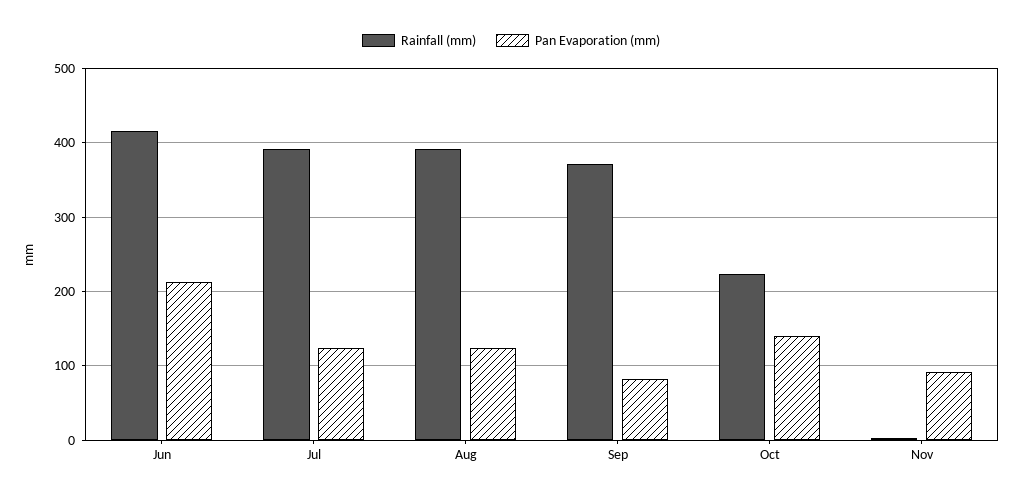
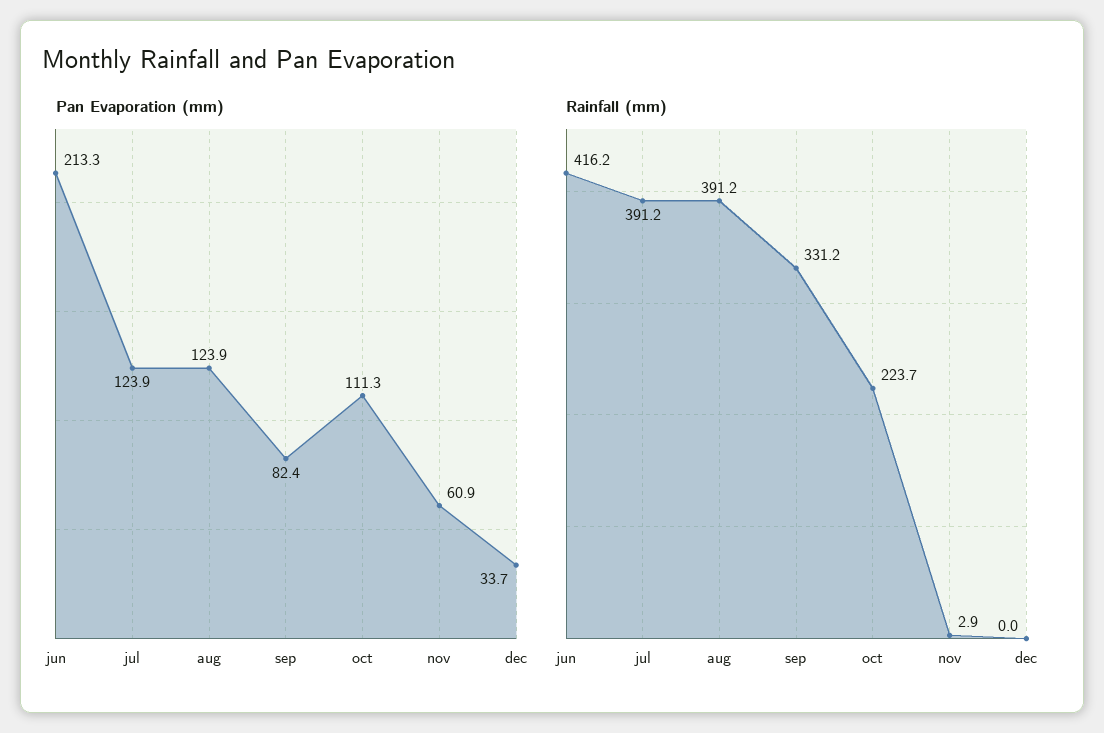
Rainfall (mm), Sep: 370 -> 331.2
Pan Evaporation (mm), Oct: 140 -> 111.3
Pan Evaporation (mm), Nov: 90 -> 60.9
Pan Evaporation (mm), dec: none -> 33.7
Rainfall (mm), dec: none -> 0

